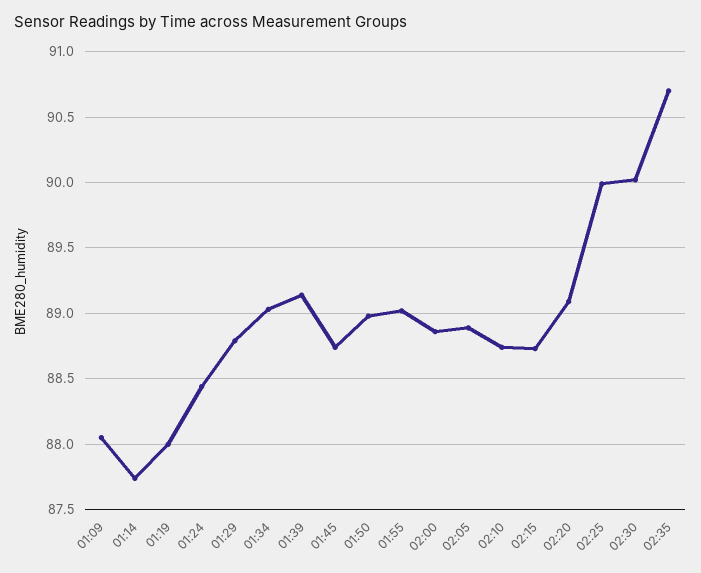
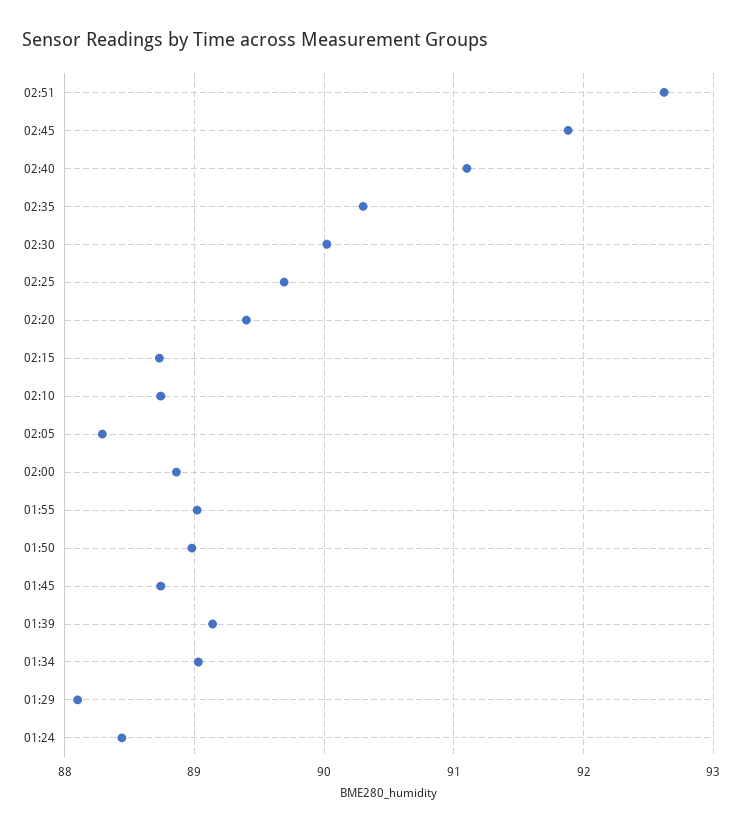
01:09: 88.05 -> none
01:14: 87.75 -> none
01:19: 88 -> none
01:29: 88.8 -> 88.1
02:05: 88.9 -> 88.3
02:20: 89.1 -> 89.4
02:25: 90 -> 89.7
02:35: 90.7 -> 90.3
02:51: none -> 92.6
02:45: none -> 91.9
02:40: none -> 91.1

